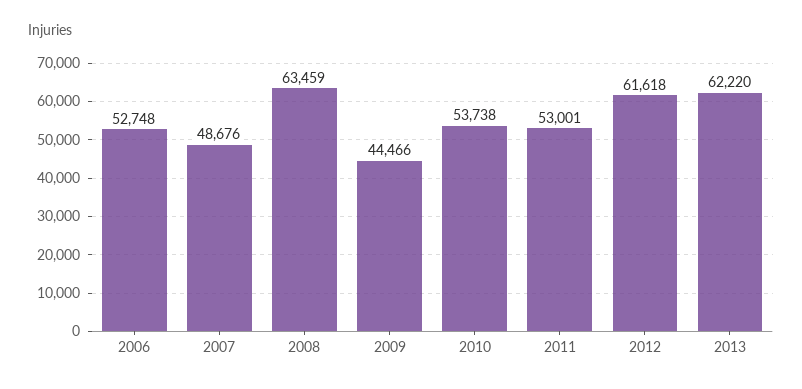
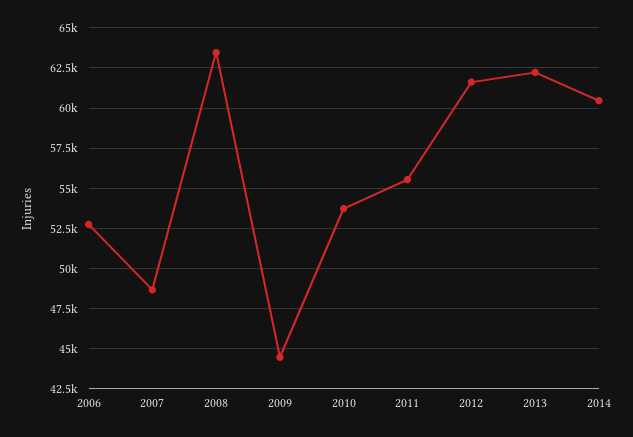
2011: 53001 -> 55500
2014: none -> 60500

